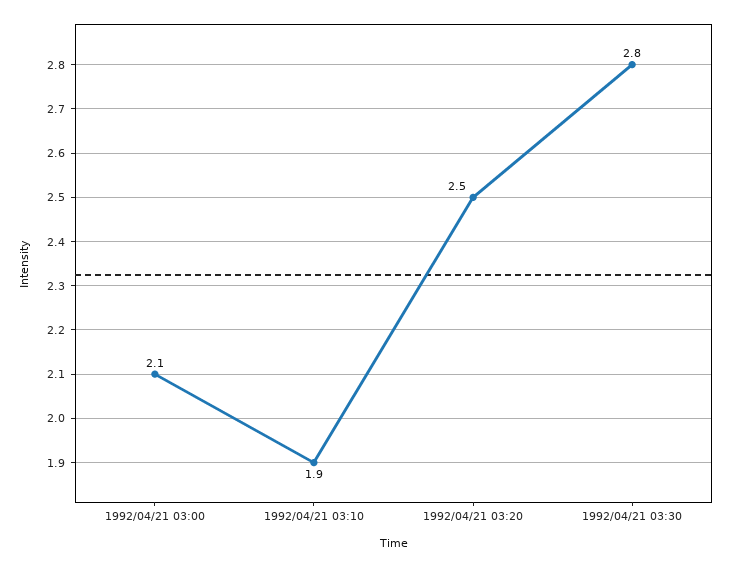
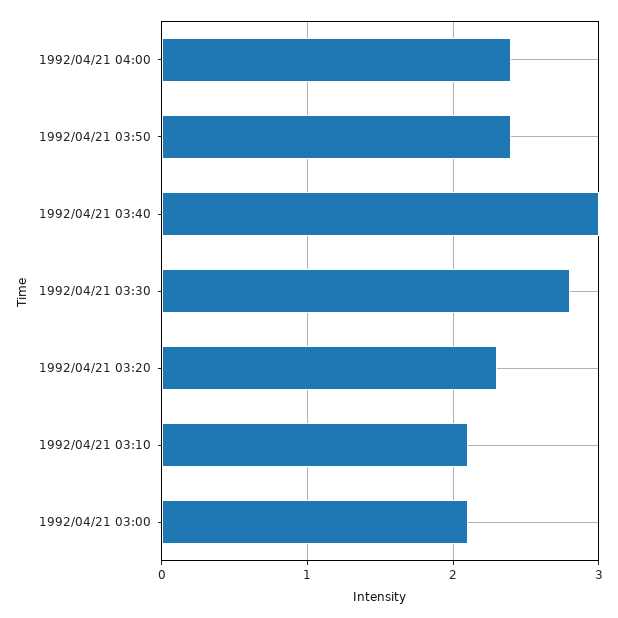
1992/04/21 03:10: 1.9 -> 2.1
1992/04/21 03:20: 2.5 -> 2.3
1992/04/21 04:00: none -> 2.4
1992/04/21 03:50: none -> 2.4
1992/04/21 03:40: none -> 3

